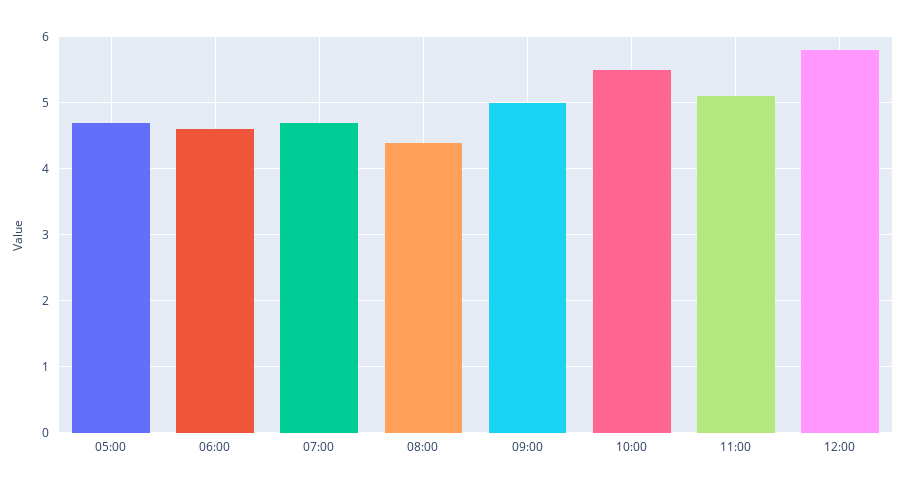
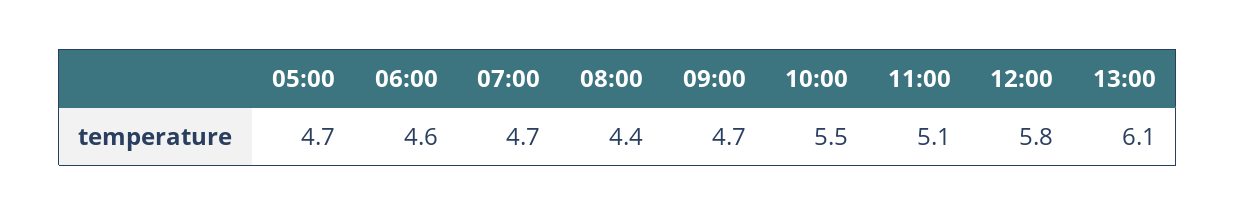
09:00: 5 -> 4.7
13:00: none -> 6.1

